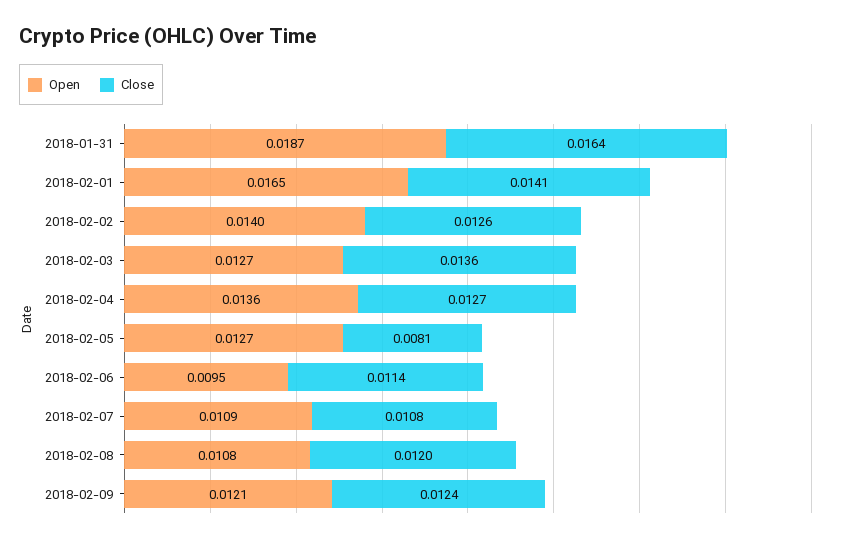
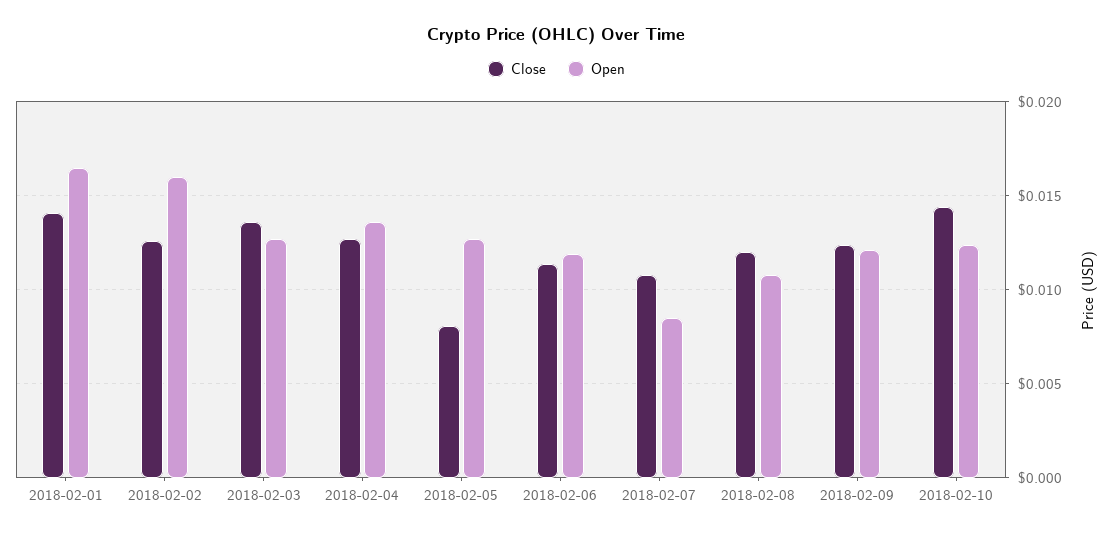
Open, 2018-01-31: 0.0187 -> none
Close, 2018-01-31: 0.0164 -> none
Open, 2018-02-02: 0.014 -> 0.016
Open, 2018-02-06: 0.0095 -> 0.012
Open, 2018-02-07: 0.0109 -> 0.0085
Close, 2018-02-10: none -> 0.0145
Open, 2018-02-10: none -> 0.0125

